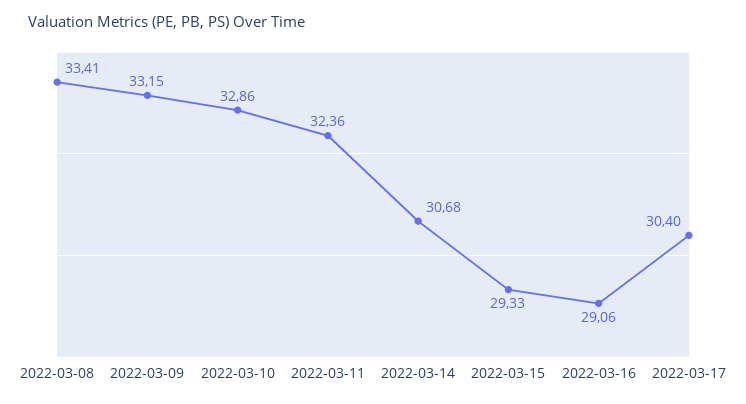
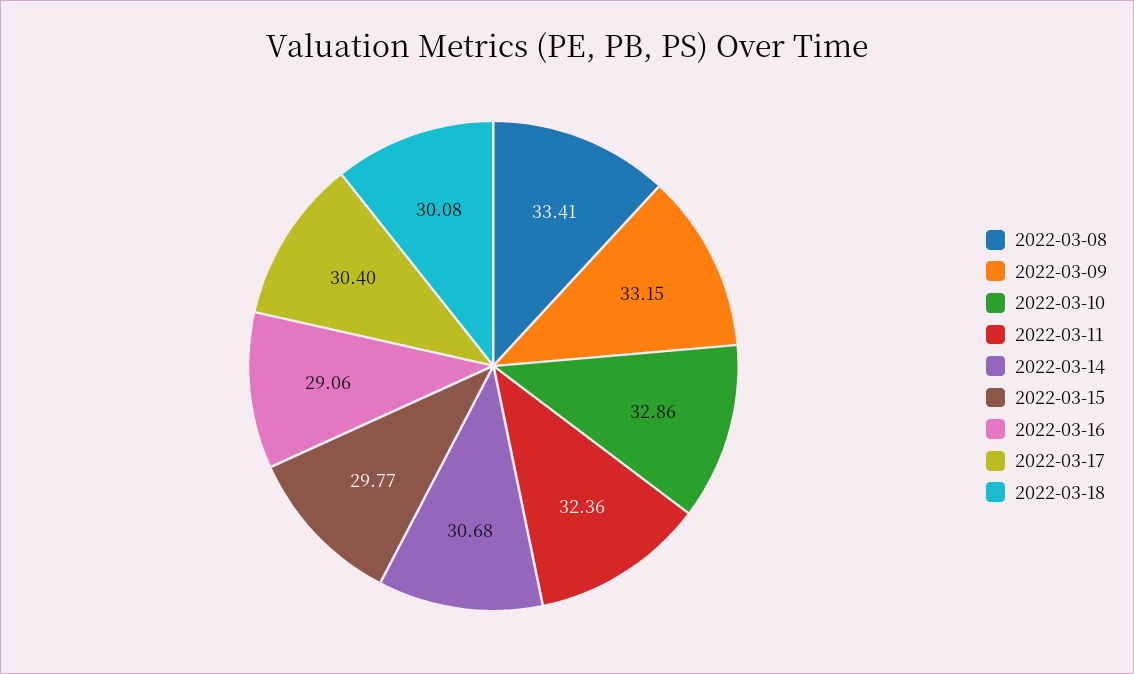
2022-03-15: 29.33 -> 29.77
2022-03-18: none -> 30.08

